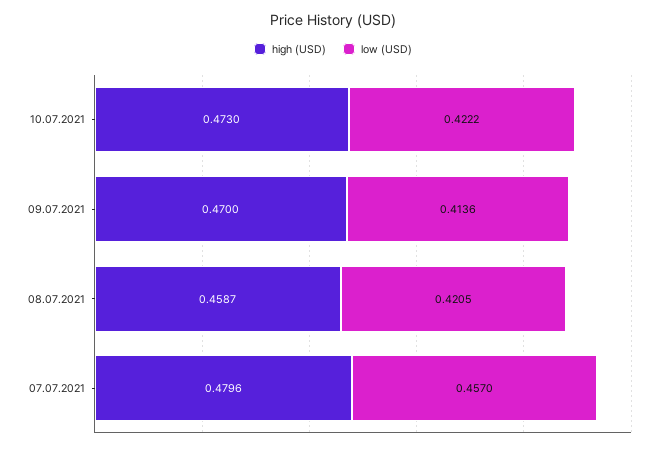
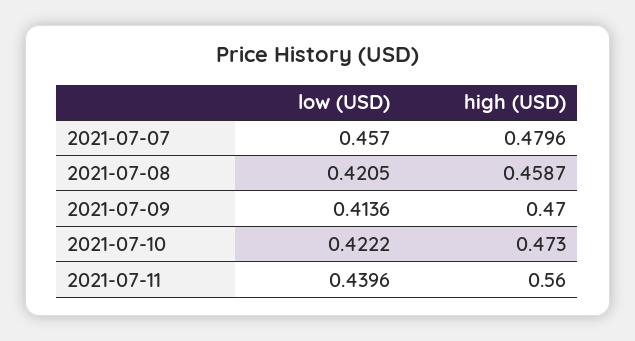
low (USD), 2021-07-11: none -> 0.4396
high (USD), 2021-07-11: none -> 0.56

